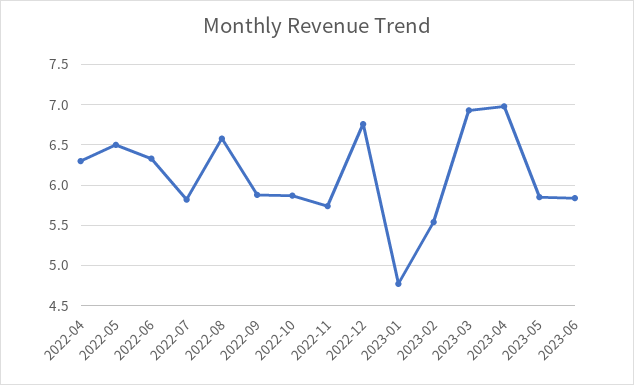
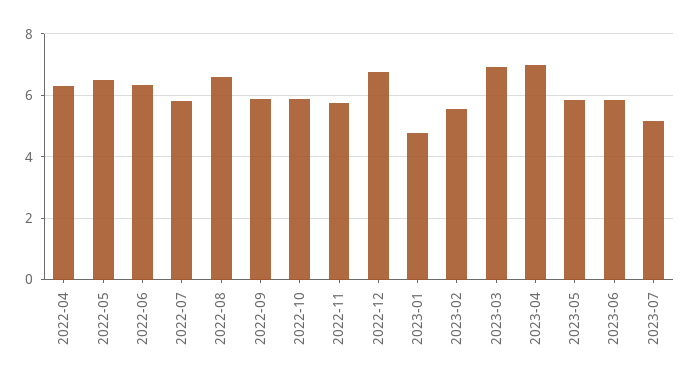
2023-07: none -> 5.2

